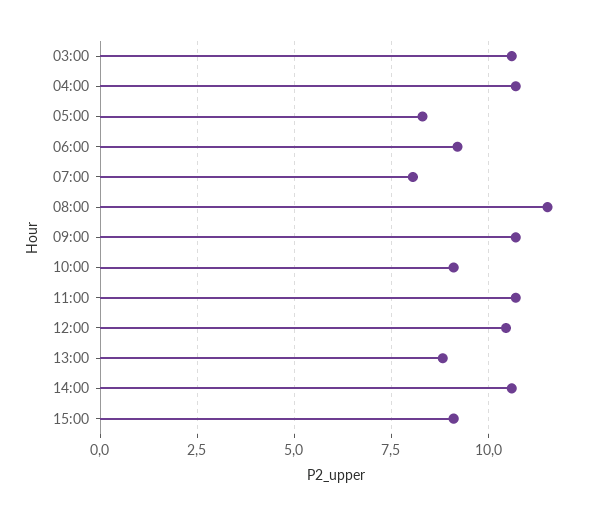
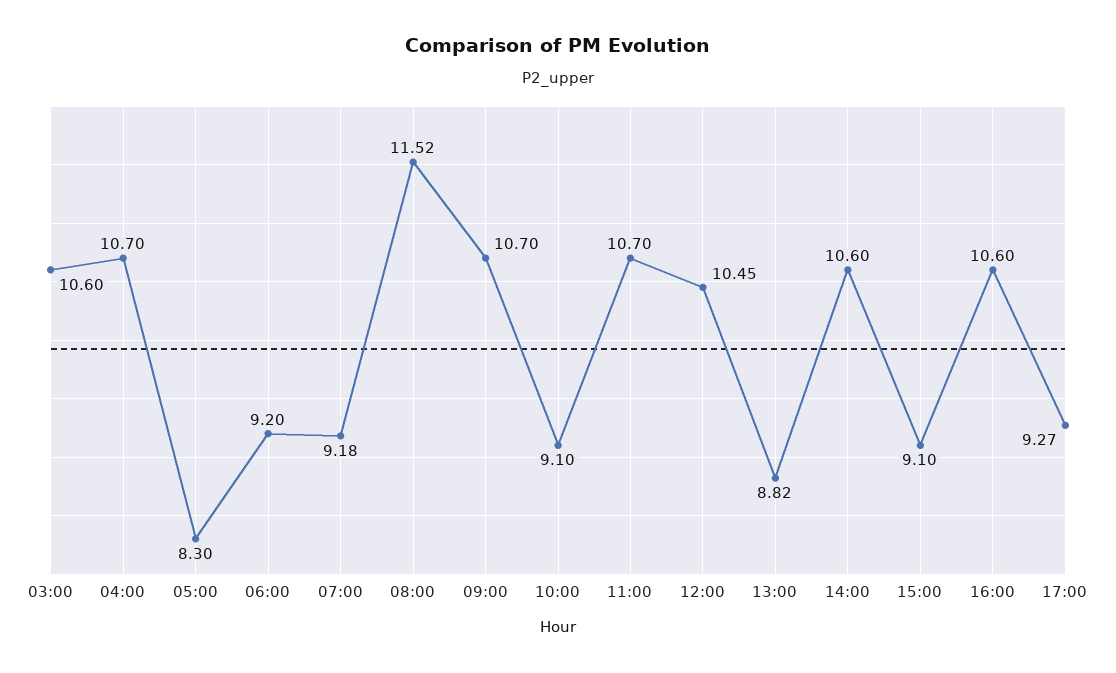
07:00: 8 -> 9.18
16:00: none -> 10.6
17:00: none -> 9.27

